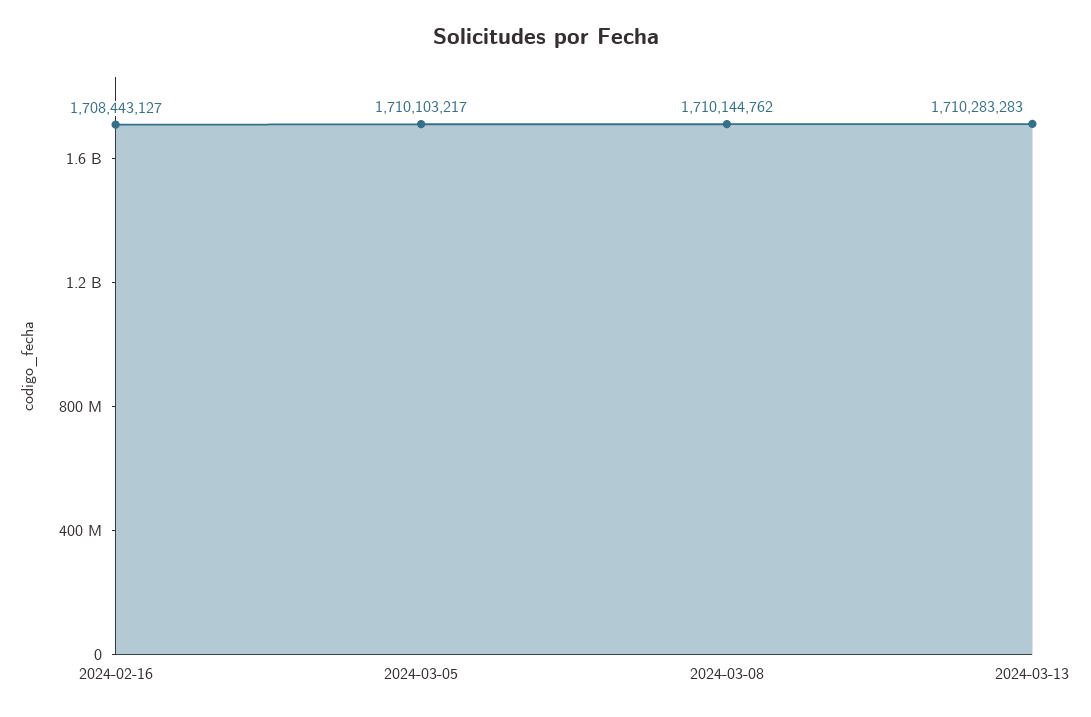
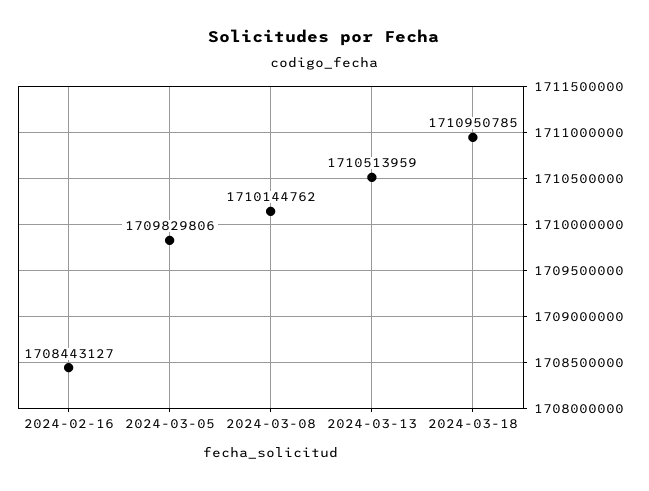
2024-03-05: 1710103217 -> 1709829806
2024-03-13: 1710283283 -> 1710513959
2024-03-18: none -> 1710950785

